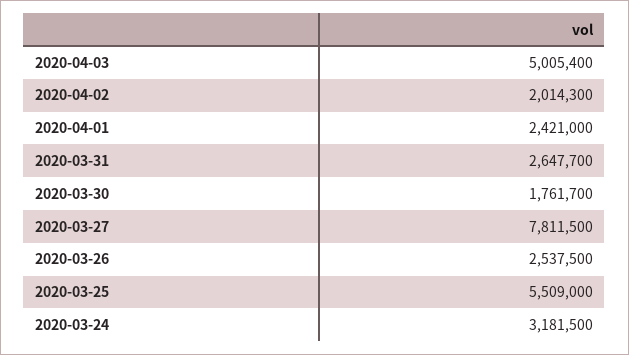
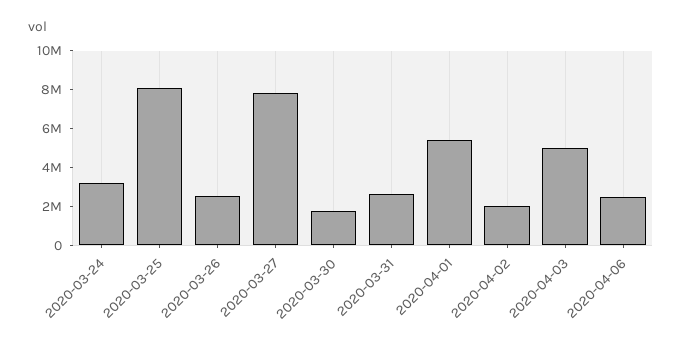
2020-04-01: 2421000 -> 5500000
2020-03-25: 5509000 -> 8000000
2020-04-06: none -> 2500000

